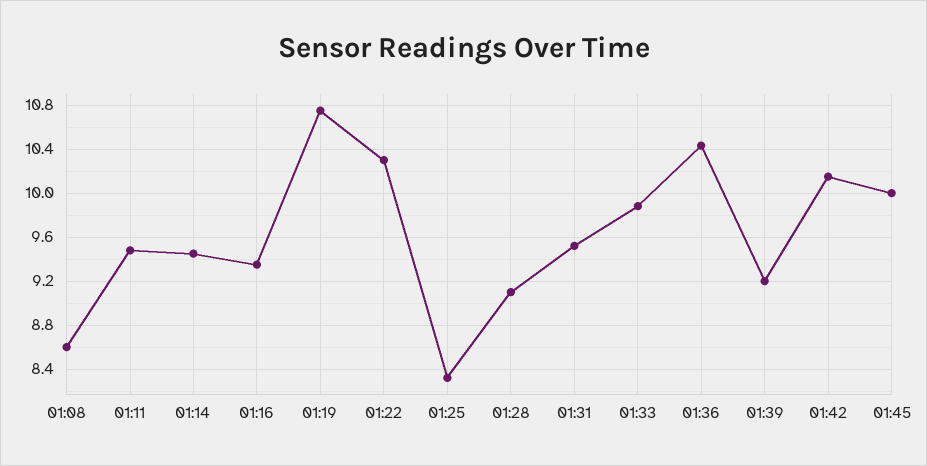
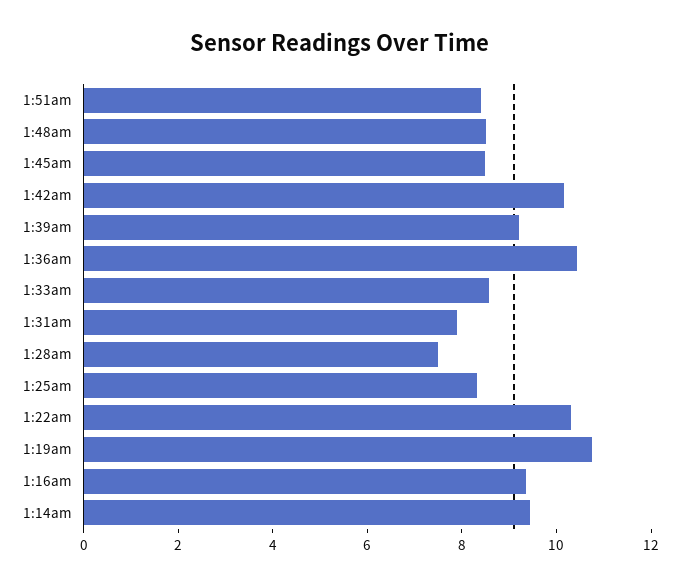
01:08: 8.6 -> none
01:11: 9.5 -> none
01:28: 9.1 -> 7.5
01:31: 9.5 -> 8
01:33: 9.9 -> 8.5
01:45: 10 -> 8.5
1:51am: none -> 8.5
1:48am: none -> 8.5

